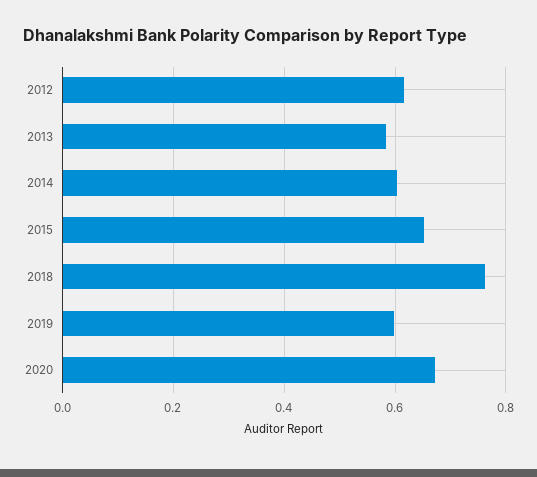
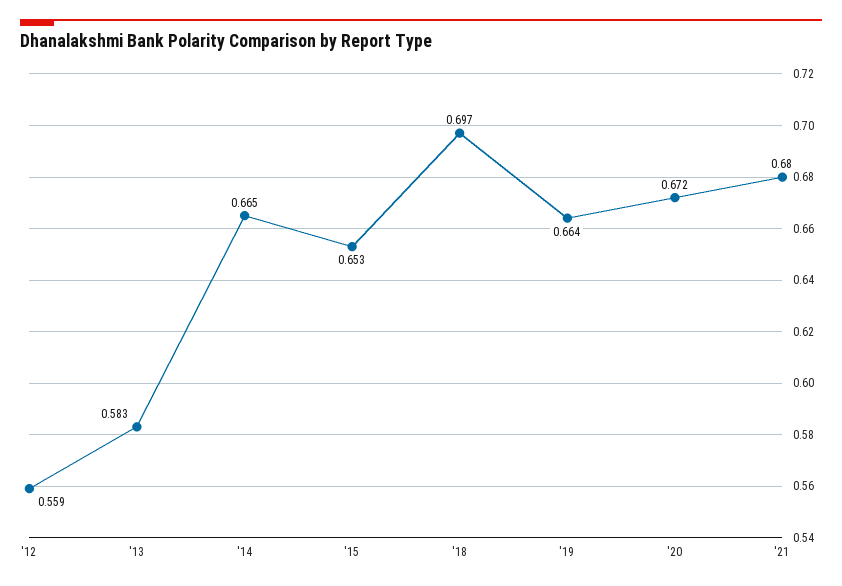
2012: 0.62 -> 0.559
2014: 0.6 -> 0.665
2018: 0.76 -> 0.697
2019: 0.6 -> 0.664
'21: none -> 0.68

